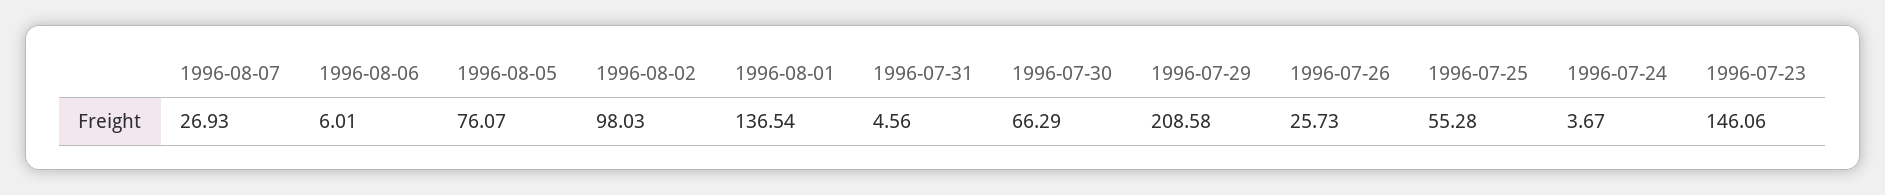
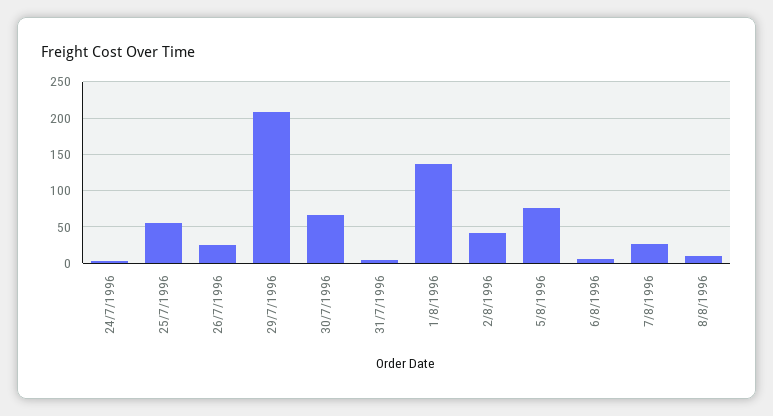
1996-08-02: 98.03 -> 40
1996-07-23: 146.06 -> none
8/8/1996: none -> 10

